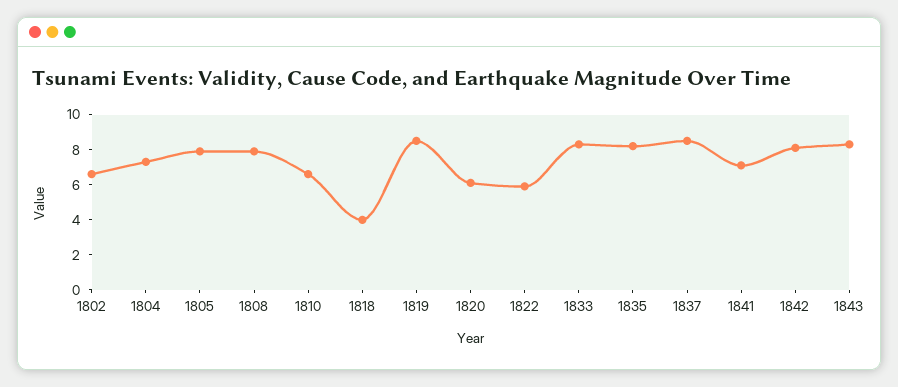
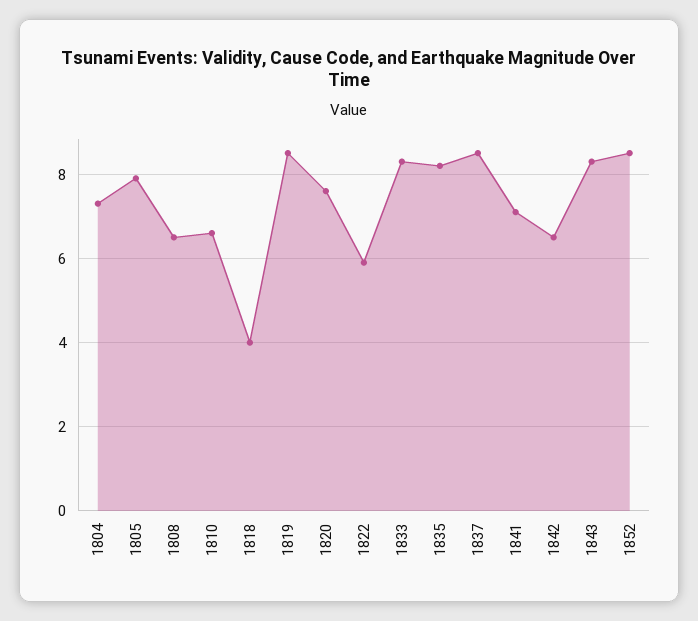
1802: 6.5 -> none
1808: 8 -> 6.5
1820: 6 -> 7.5
1842: 8 -> 6.5
1852: none -> 8.5

